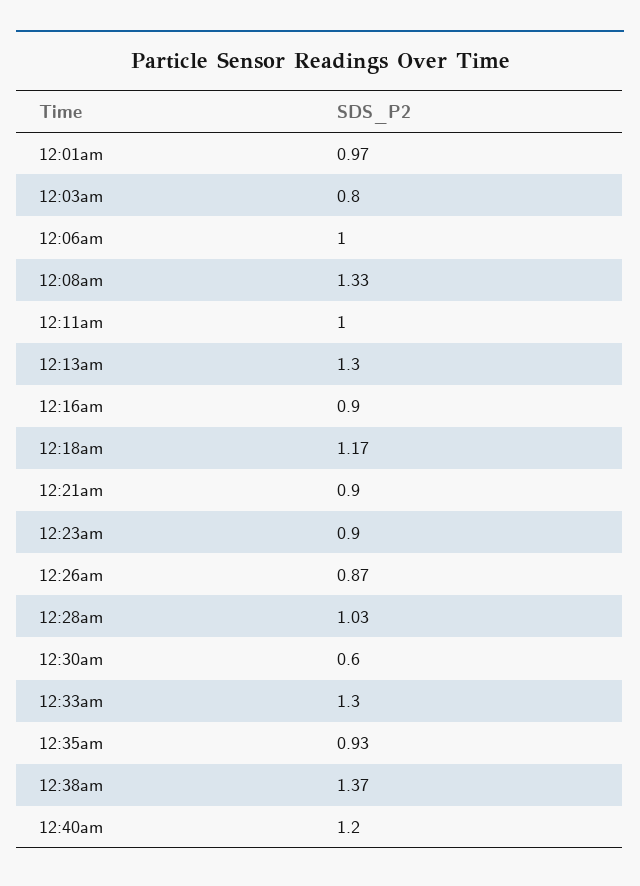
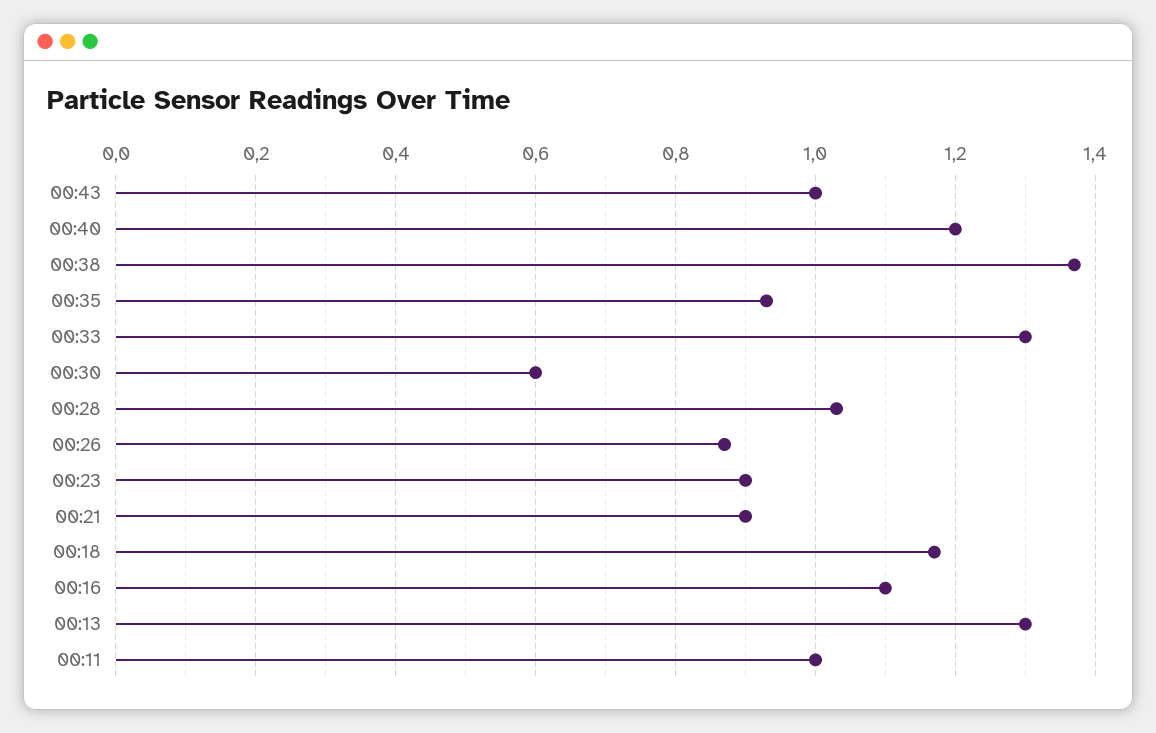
12:01am: 0.97 -> none
12:03am: 0.8 -> none
12:06am: 1 -> none
12:08am: 1.33 -> none
12:16am: 0.9 -> 1.1
00:43: none -> 1

